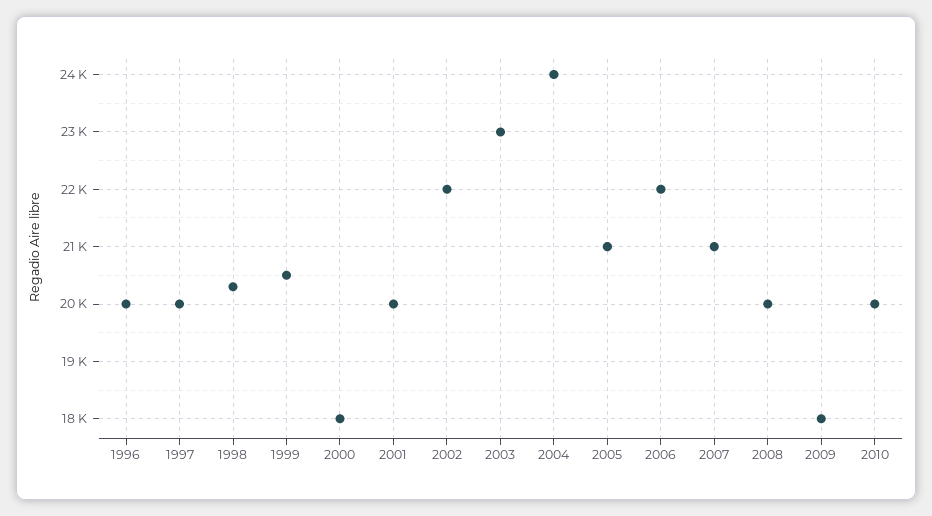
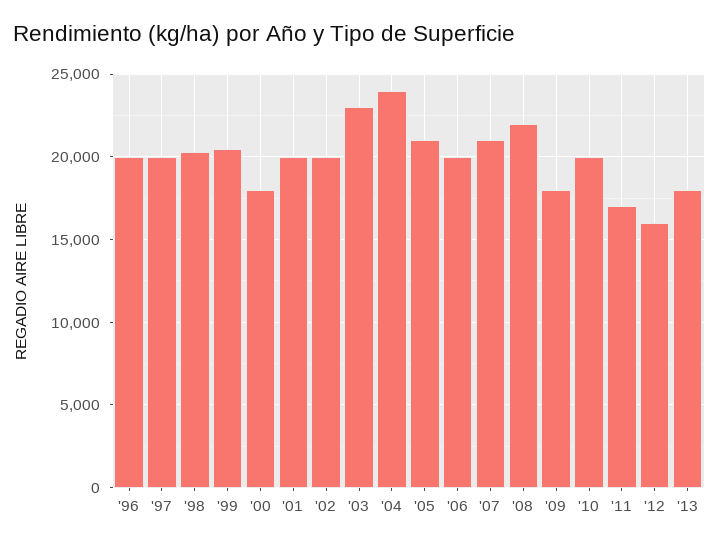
2002: 22000 -> 20000
2006: 22000 -> 20000
2008: 20000 -> 22000
'11: none -> 17000
'12: none -> 16000
'13: none -> 18000

